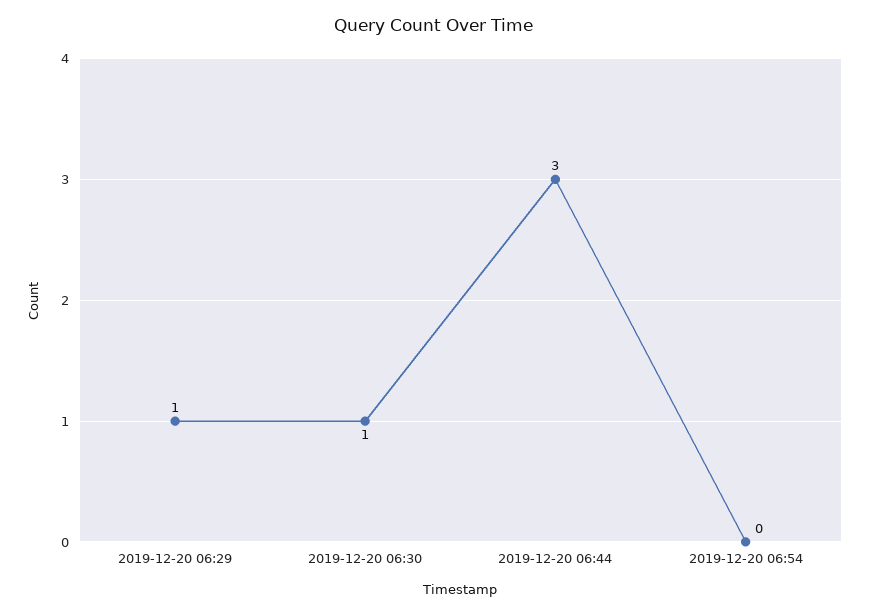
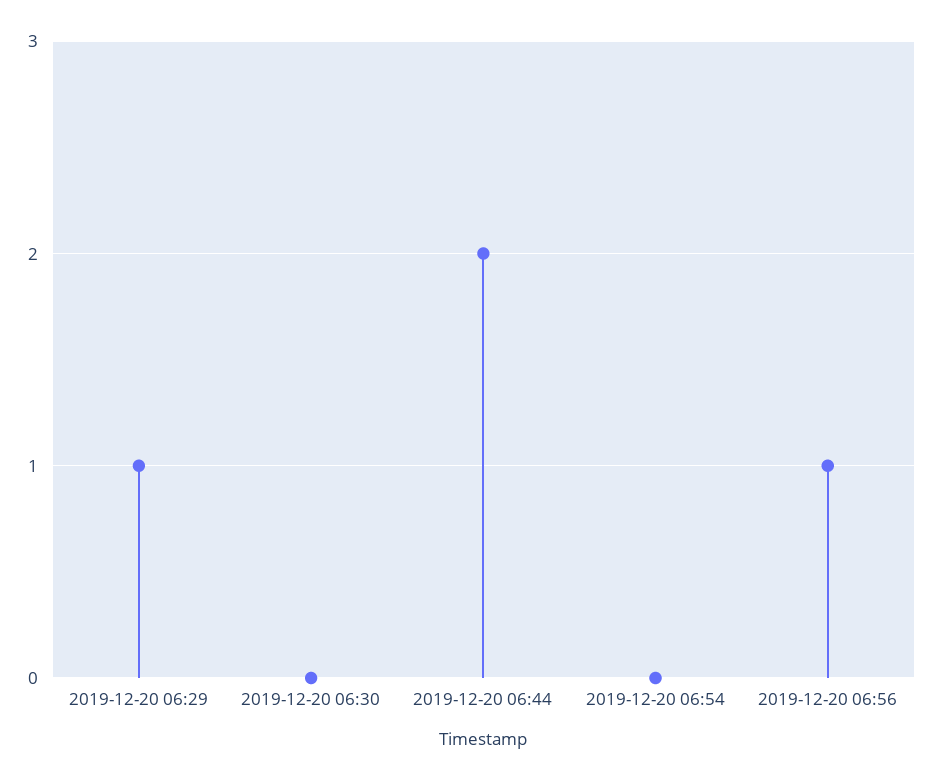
2019-12-20 06:30: 1 -> 0
2019-12-20 06:44: 3 -> 2
2019-12-20 06:56: none -> 1

